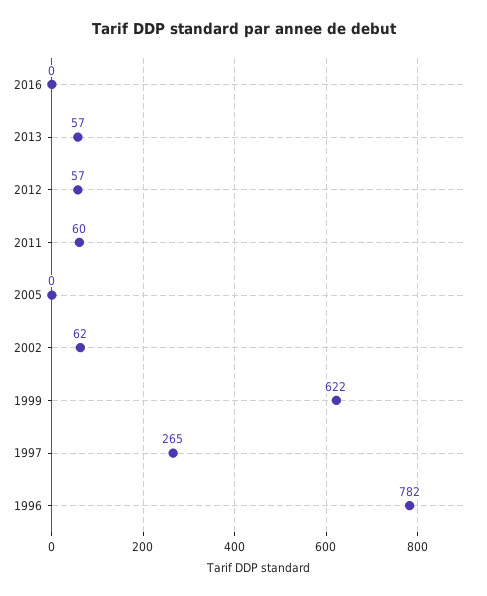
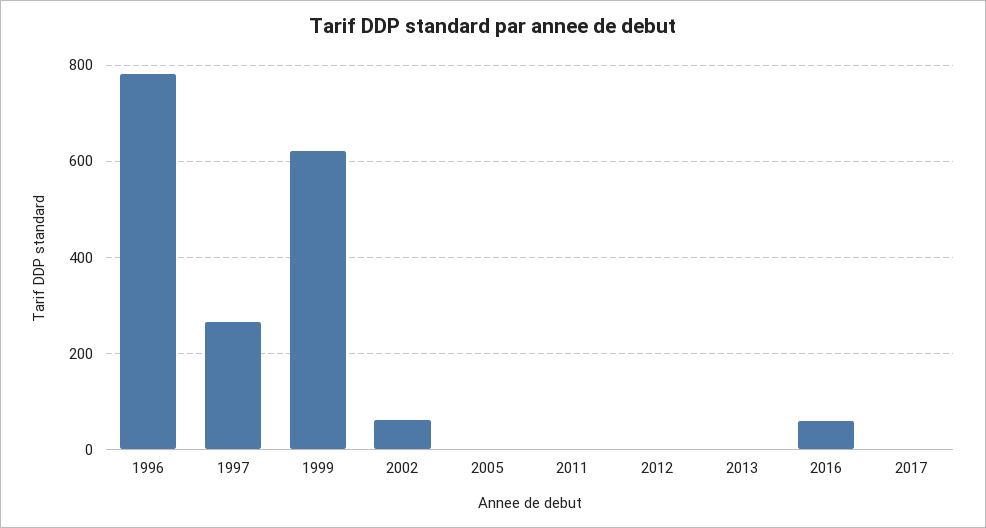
2016: 0 -> 60
2013: 57 -> 0
2012: 57 -> 0
2011: 60 -> 0
2017: none -> 0

